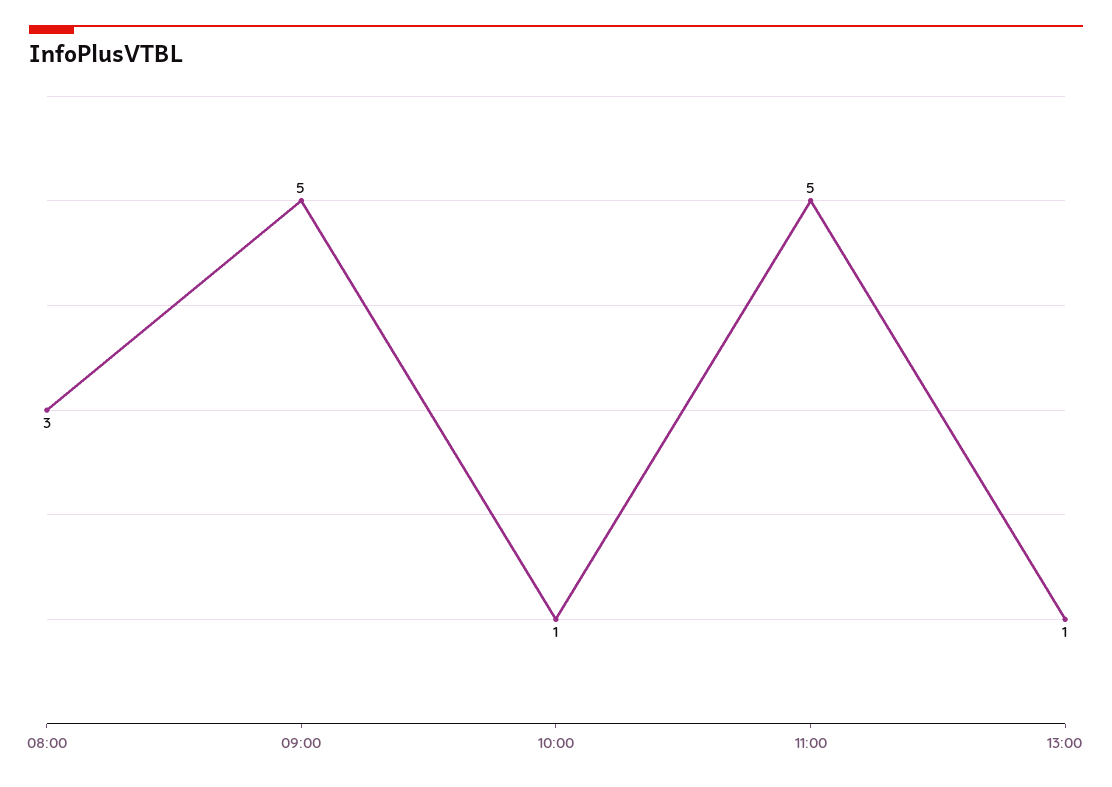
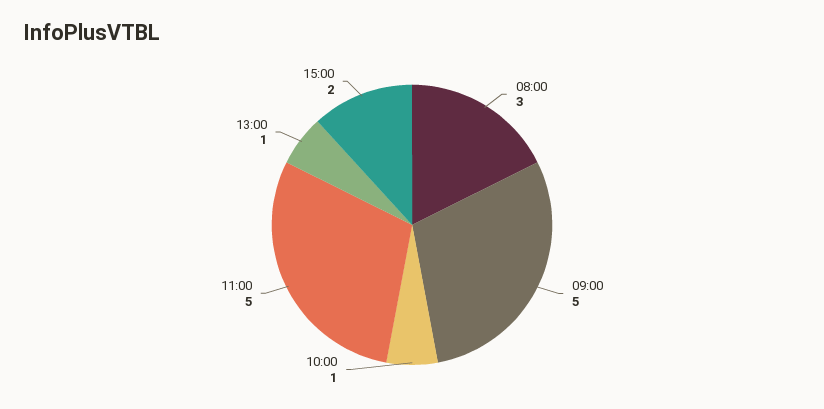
15:00: none -> 2

